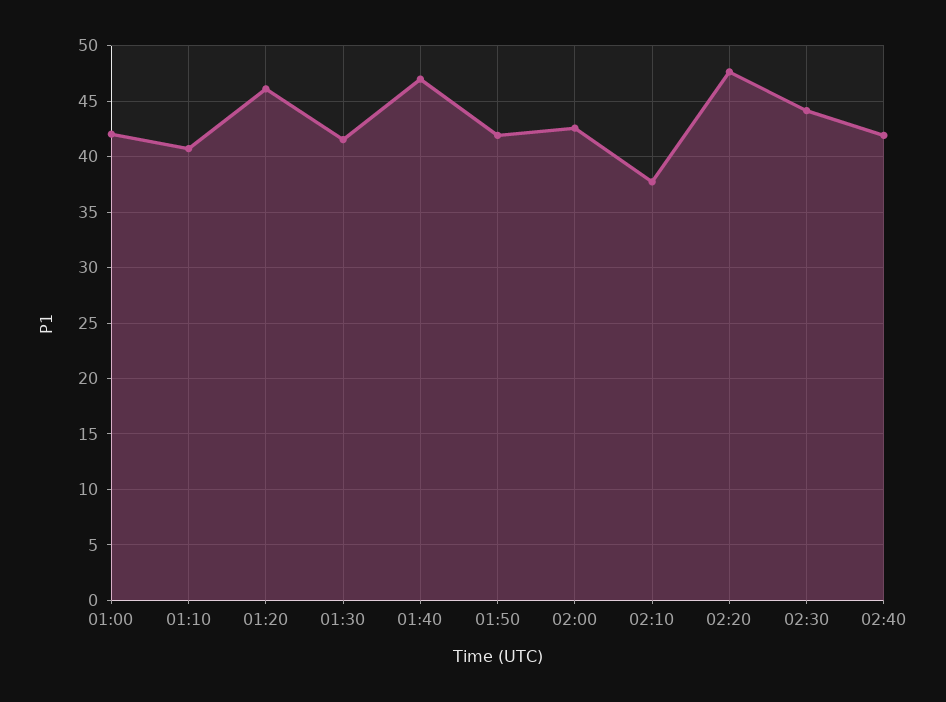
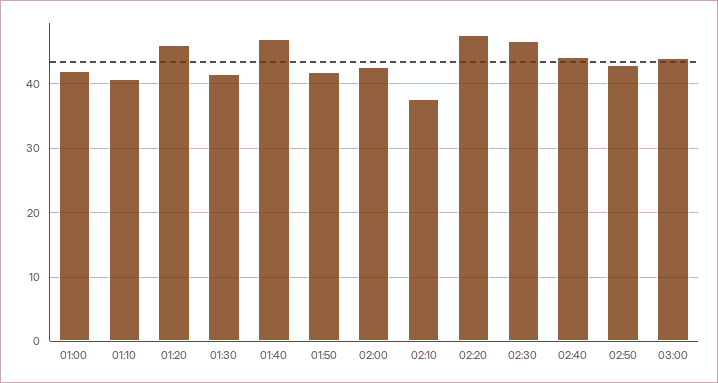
02:30: 44 -> 47
02:40: 42 -> 44
02:50: none -> 43
03:00: none -> 44

